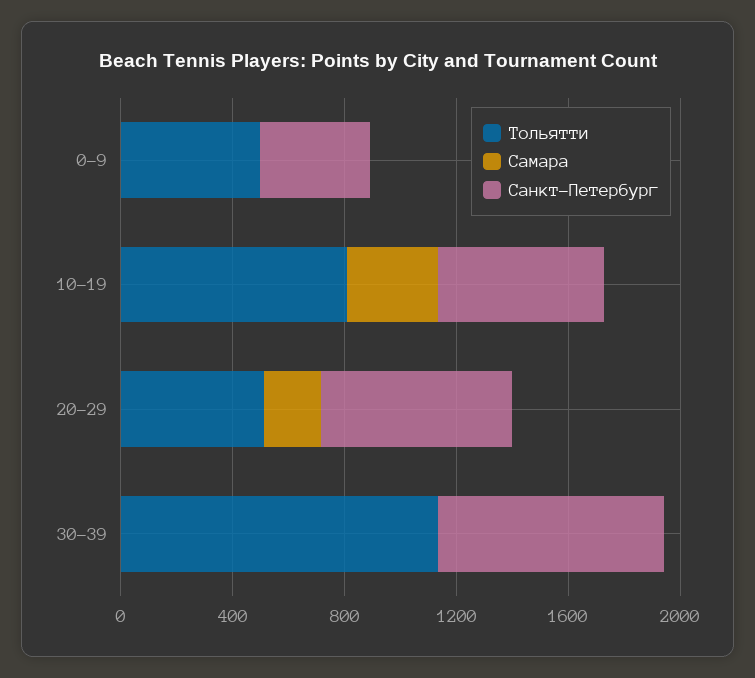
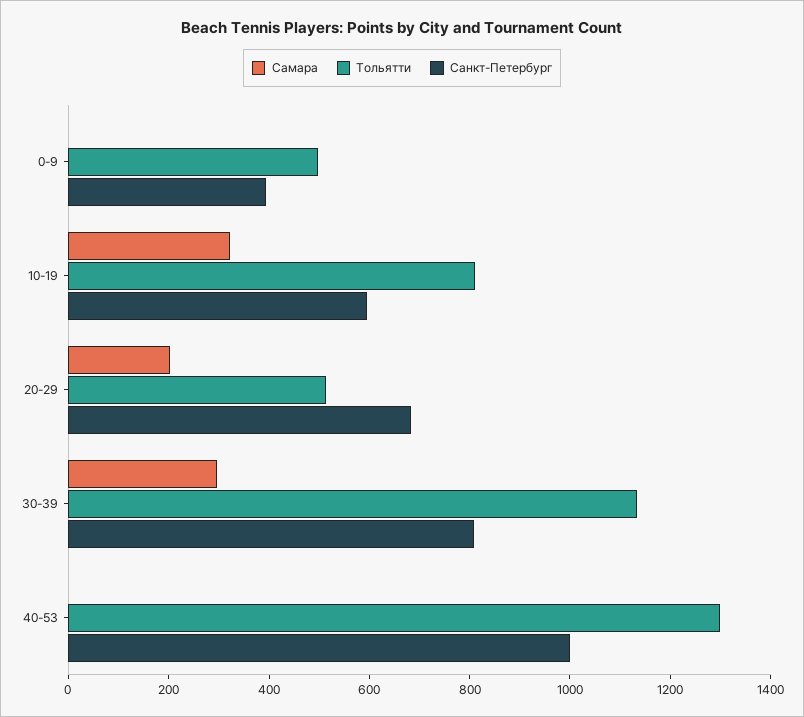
Самара, 30-39: 0 -> 300
Самара, 40-53: none -> 0
Тольятти, 40-53: none -> 1300
Санкт-Петербург, 40-53: none -> 1000

